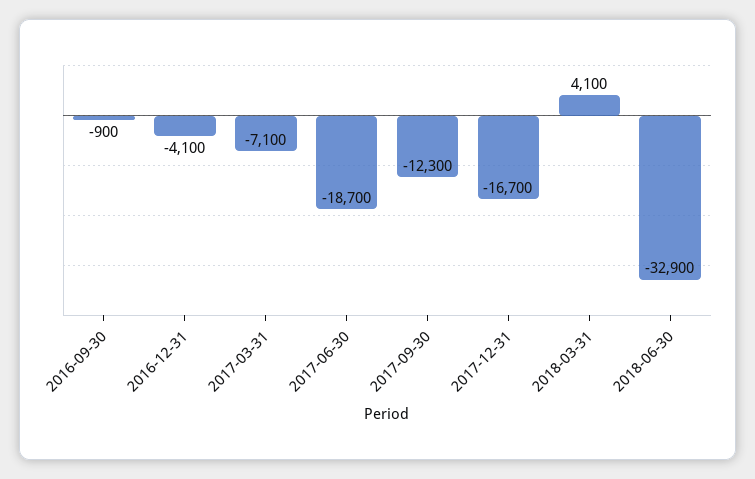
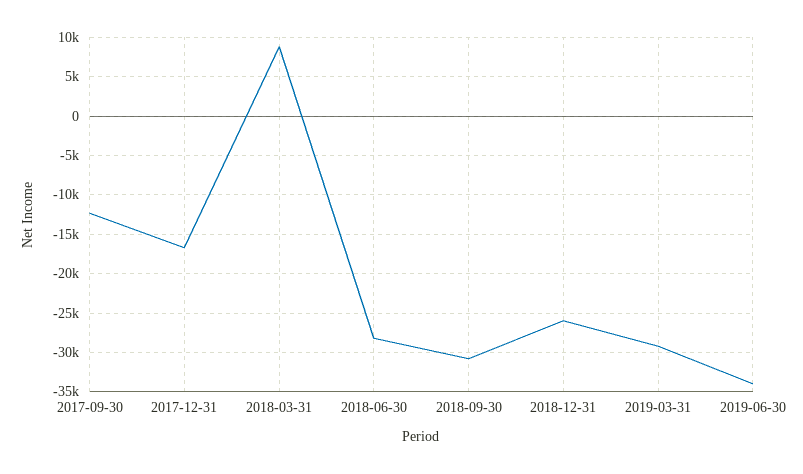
2016-09-30: -900 -> none
2016-12-31: -4100 -> none
2017-03-31: -7100 -> none
2017-06-30: -18700 -> none
2018-03-31: 4100 -> 9000
2018-06-30: -32900 -> -28000
2018-09-30: none -> -31000
2018-12-31: none -> -26000
2019-03-31: none -> -29000
2019-06-30: none -> -34000

